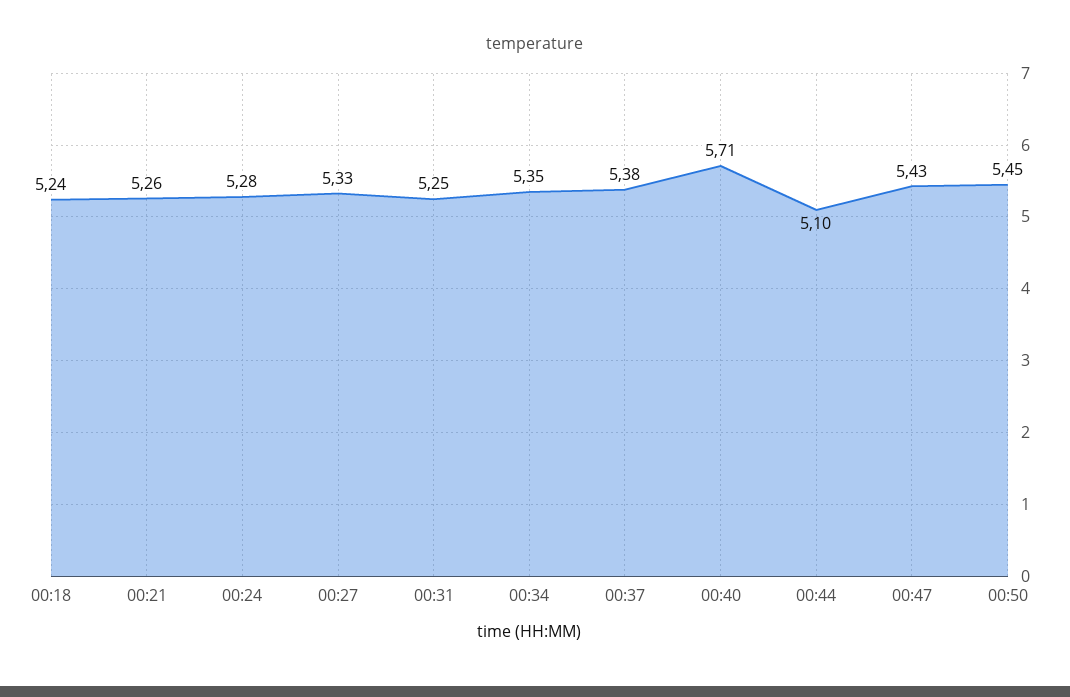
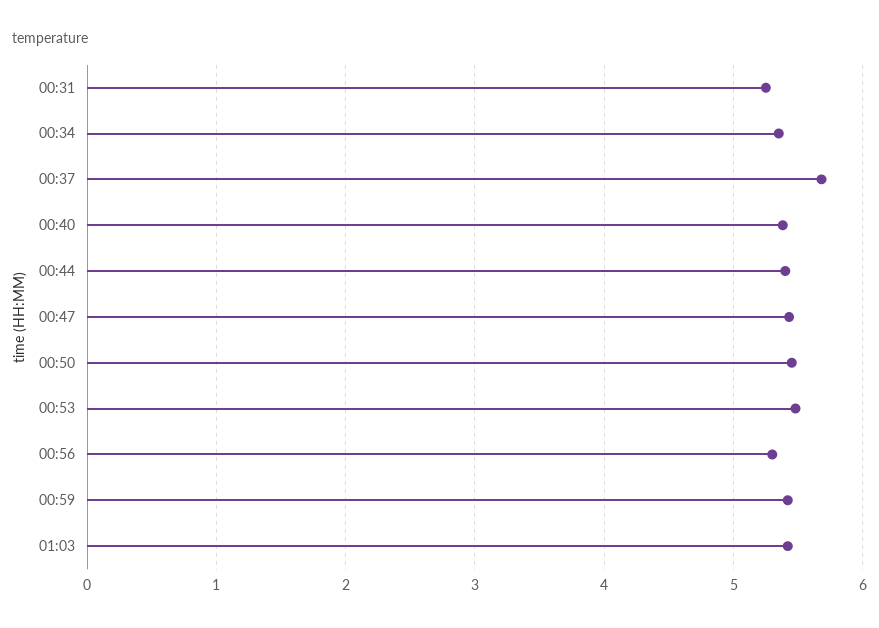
00:18: 5.24 -> none
00:21: 5.26 -> none
00:24: 5.28 -> none
00:27: 5.33 -> none
00:37: 5.38 -> 5.7
00:40: 5.71 -> 5.4
00:44: 5.1 -> 5.4
00:53: none -> 5.5
00:56: none -> 5.3
00:59: none -> 5.4
01:03: none -> 5.4

